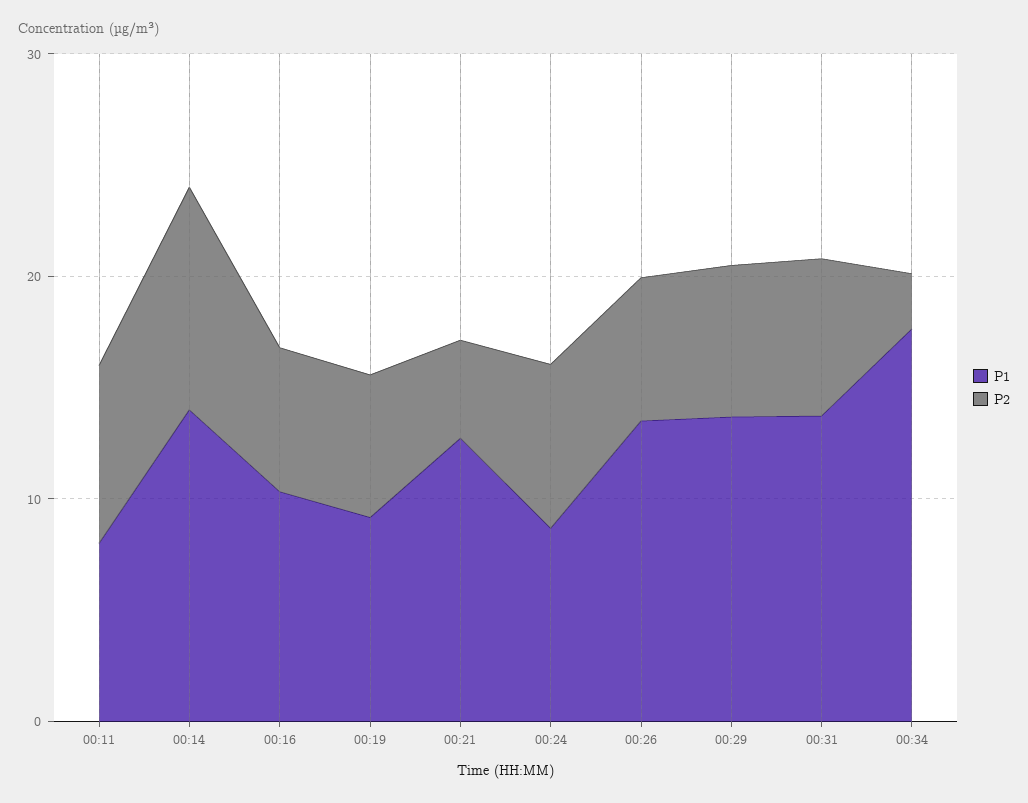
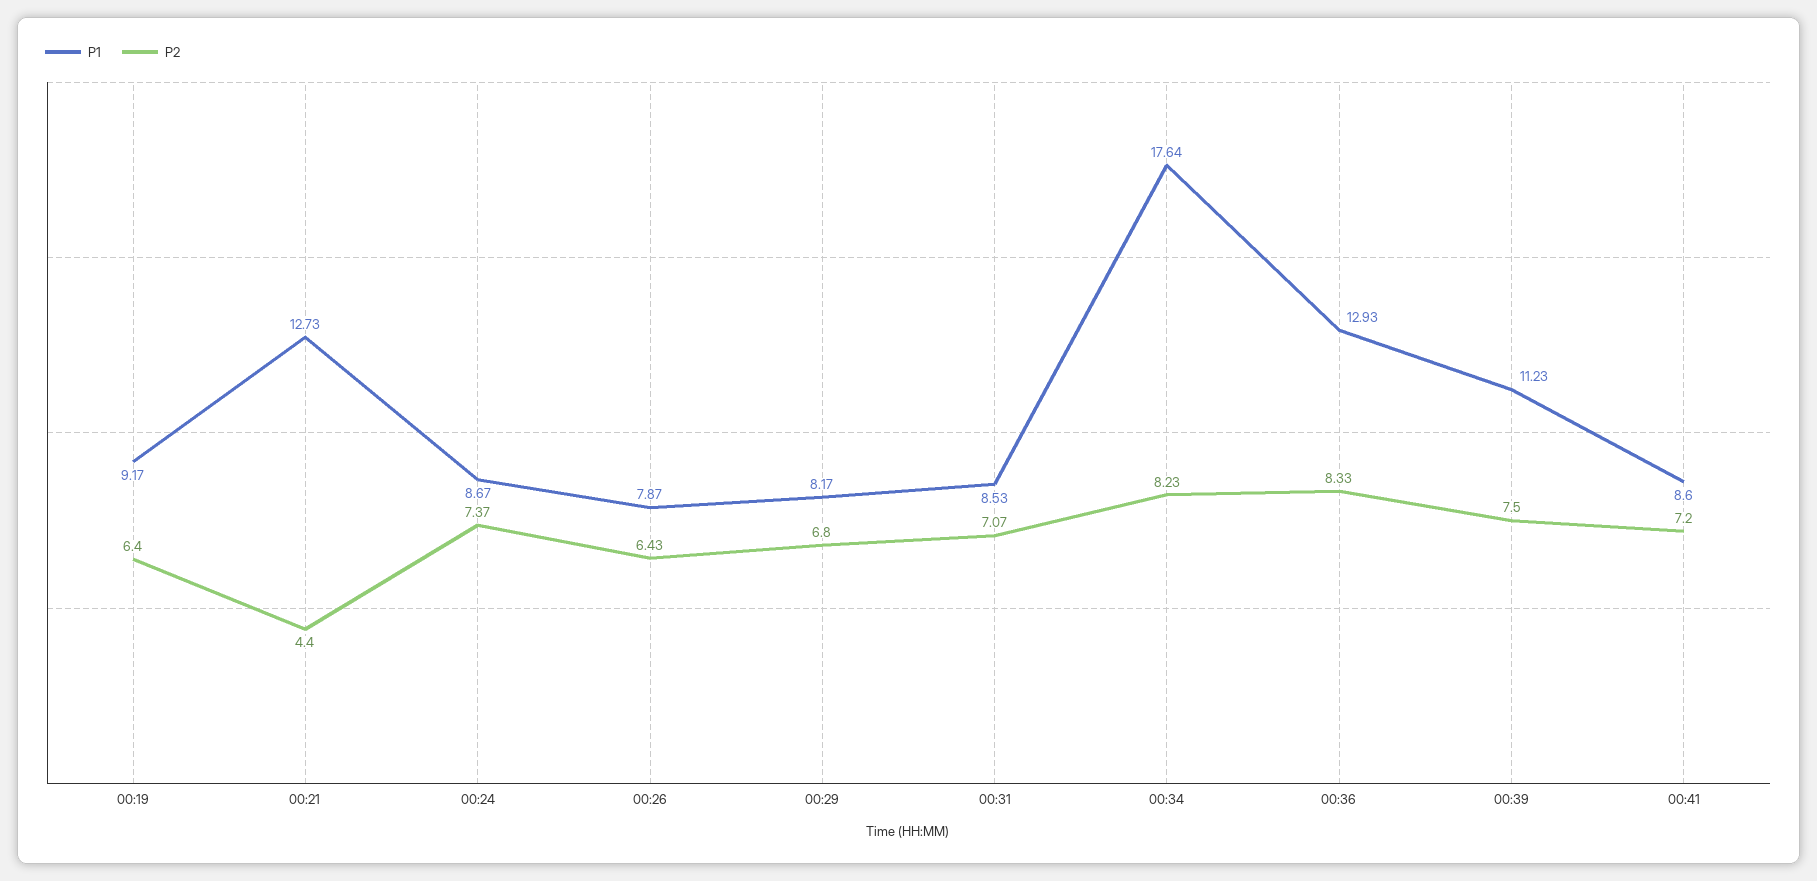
P1, 00:11: 8 -> none
P2, 00:11: 8 -> none
P1, 00:14: 14 -> none
P2, 00:14: 10 -> none
P1, 00:16: 10 -> none
P2, 00:16: 6 -> none
P1, 00:26: 14 -> 7.87
P1, 00:29: 14 -> 8.17
P1, 00:31: 14 -> 8.53
P2, 00:34: 2 -> 8.23
P1, 00:36: none -> 12.93
P2, 00:36: none -> 8.33
P1, 00:39: none -> 11.23
P2, 00:39: none -> 7.5
P1, 00:41: none -> 8.6
P2, 00:41: none -> 7.2

